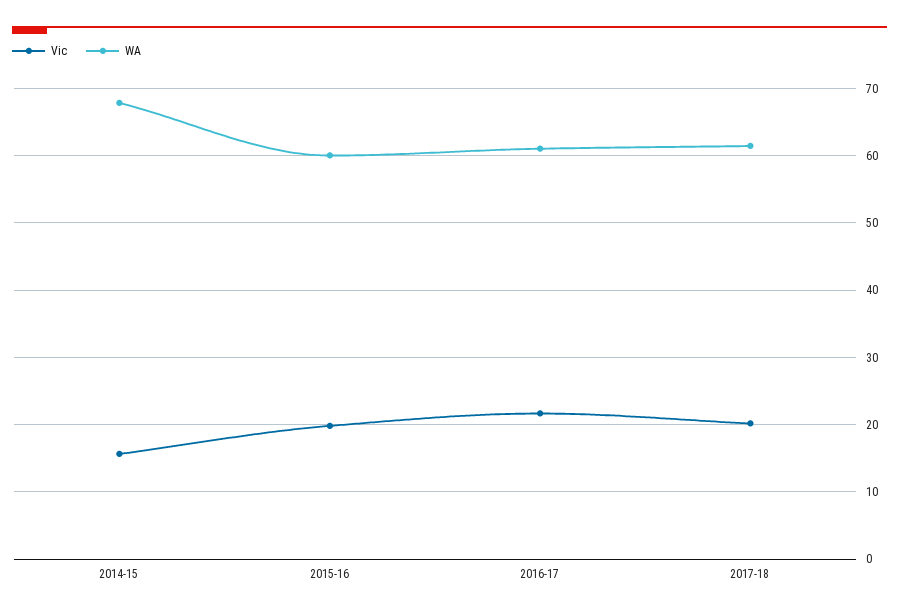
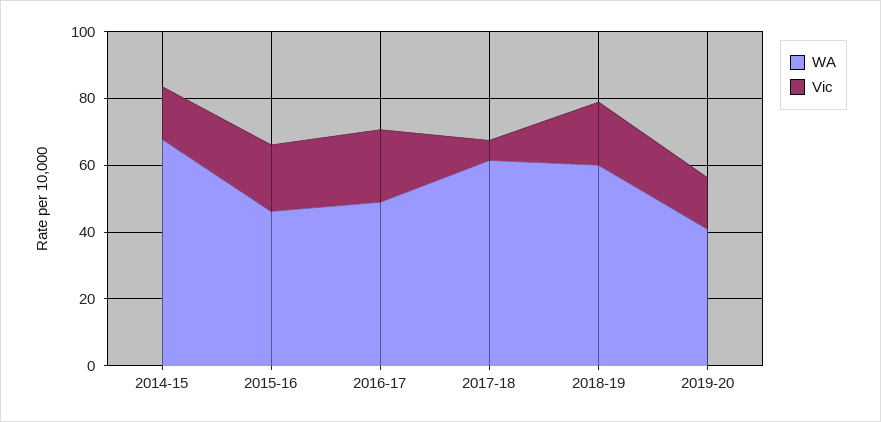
WA, 2015-16: 60 -> 45
WA, 2016-17: 61 -> 50
Vic, 2017-18: 20 -> 5
WA, 2018-19: none -> 60
Vic, 2018-19: none -> 20
WA, 2019-20: none -> 40
Vic, 2019-20: none -> 15

